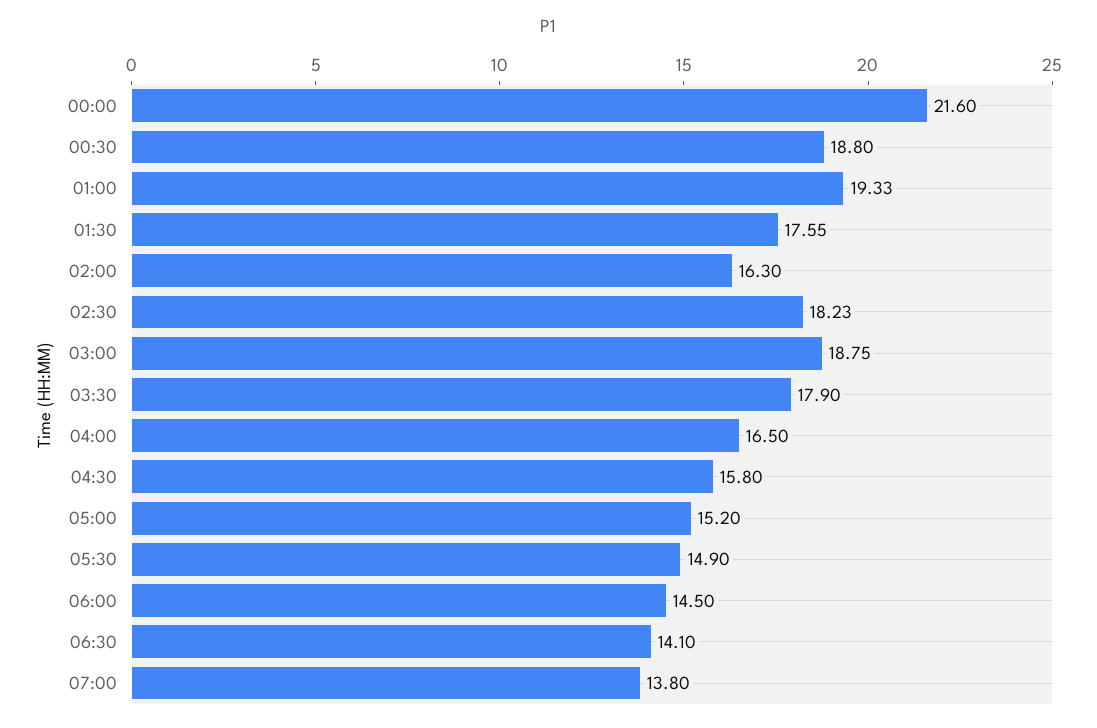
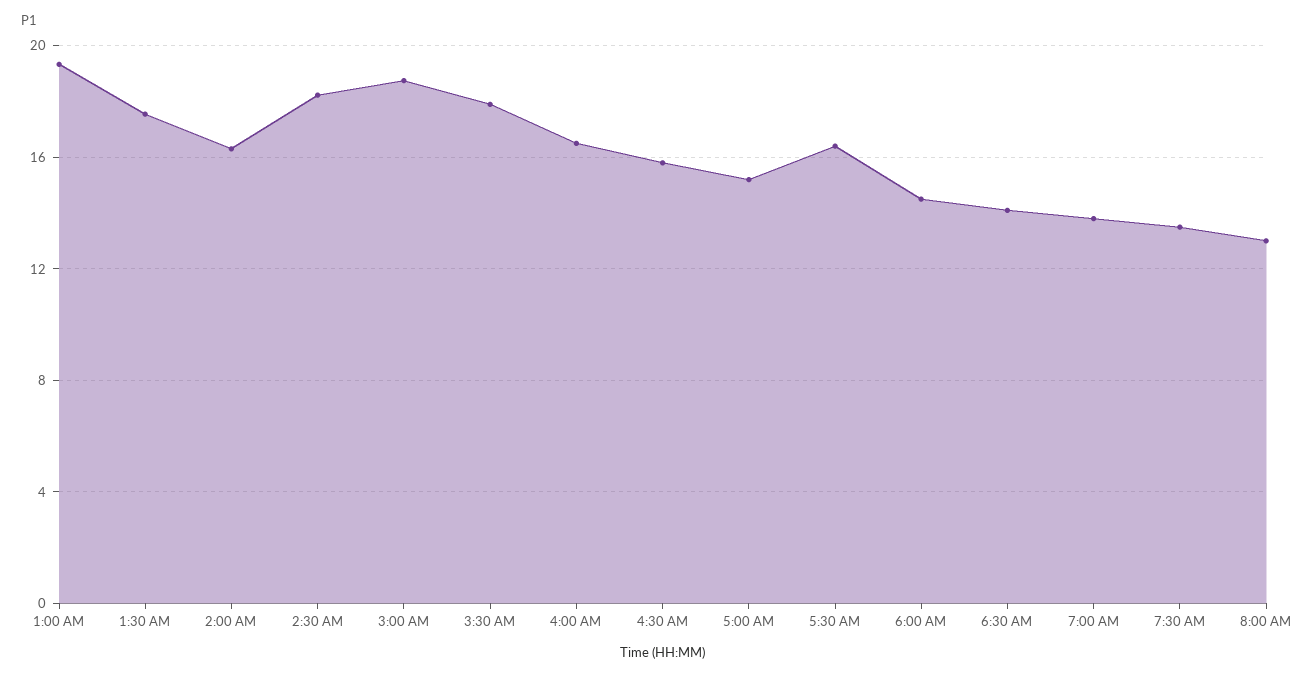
00:00: 21.6 -> none
00:30: 18.8 -> none
05:30: 14.9 -> 16.5
7:30 AM: none -> 13.5
8:00 AM: none -> 13

